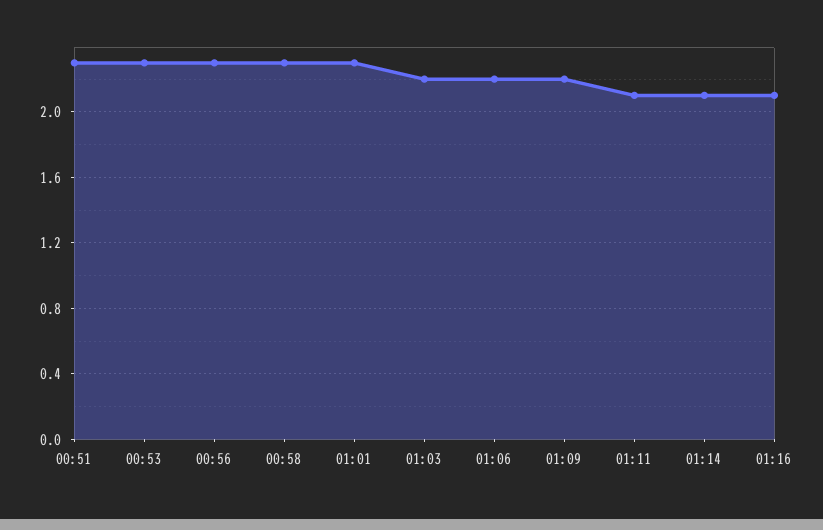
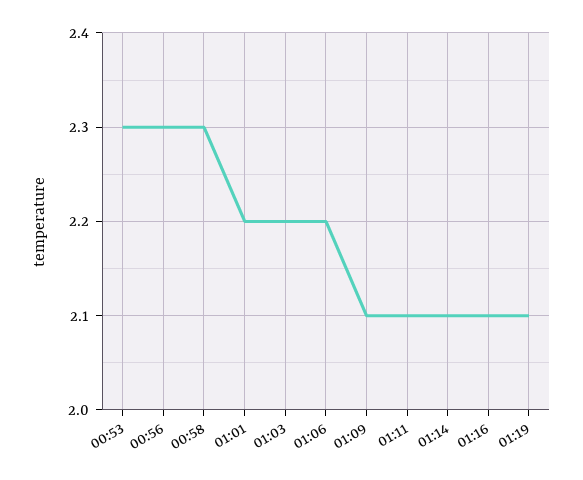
00:51: 2.3 -> none
01:01: 2.3 -> 2.2
01:09: 2.2 -> 2.1
01:19: none -> 2.1

